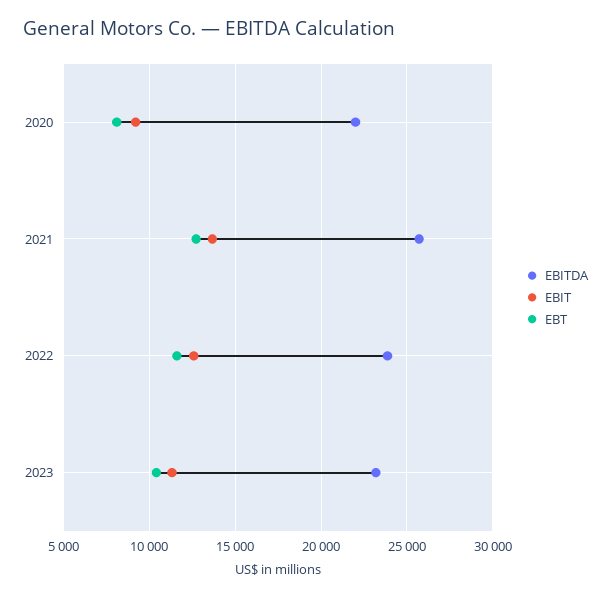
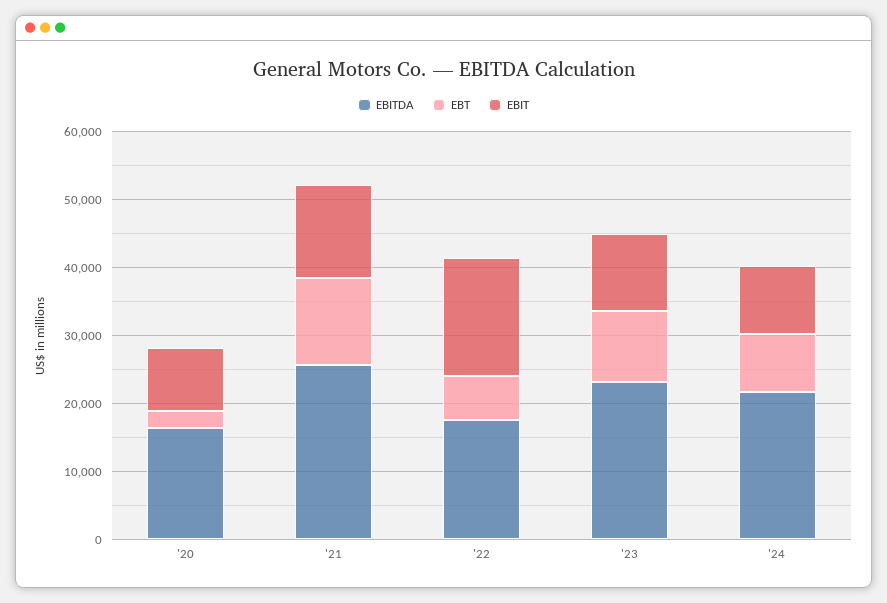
EBITDA, 2020: 22000 -> 16000
EBT, 2020: 8000 -> 2000
EBITDA, 2022: 24000 -> 18000
EBIT, 2022: 12500 -> 18000
EBT, 2022: 11500 -> 6000
EBITDA, '24: none -> 22000
EBT, '24: none -> 8000
EBIT, '24: none -> 10000

